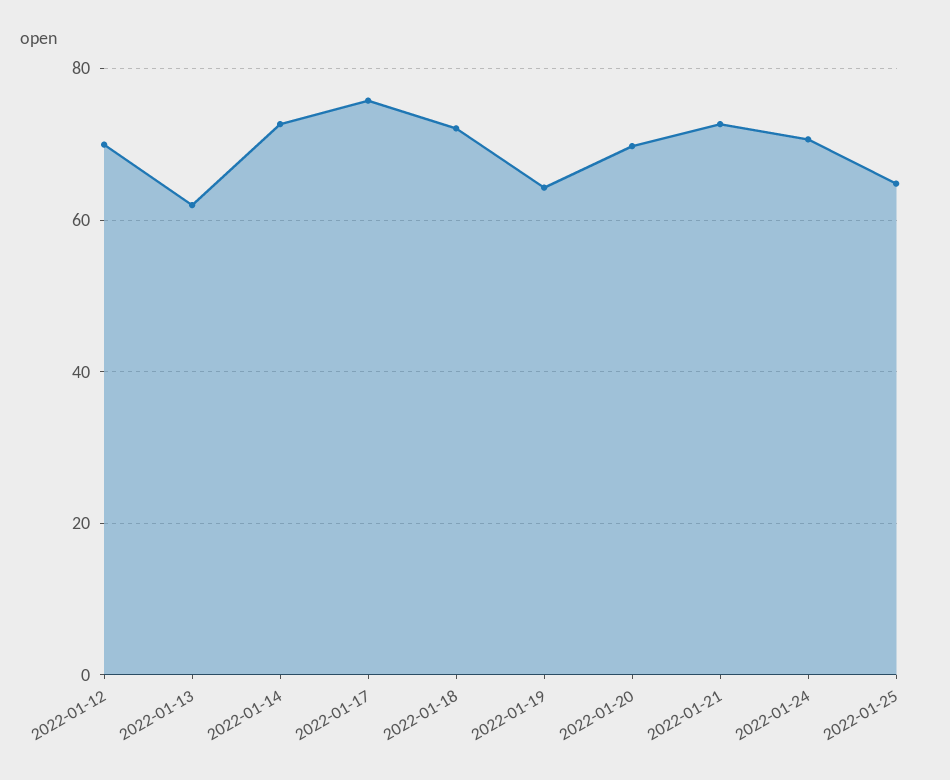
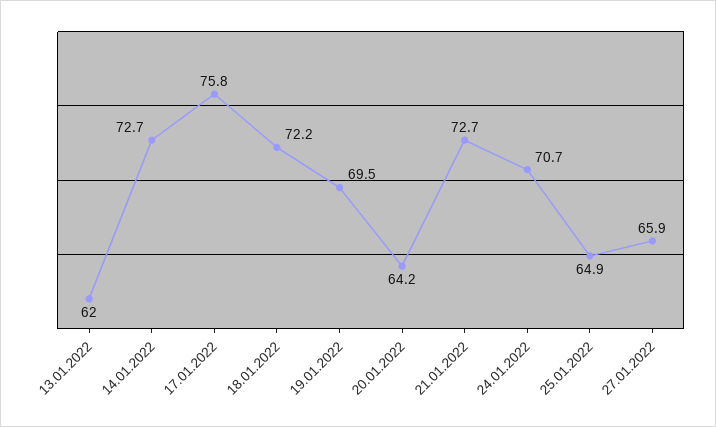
2022-01-12: 70 -> none
2022-01-19: 64 -> 69.5
2022-01-20: 70 -> 64.2
27.01.2022: none -> 65.9

